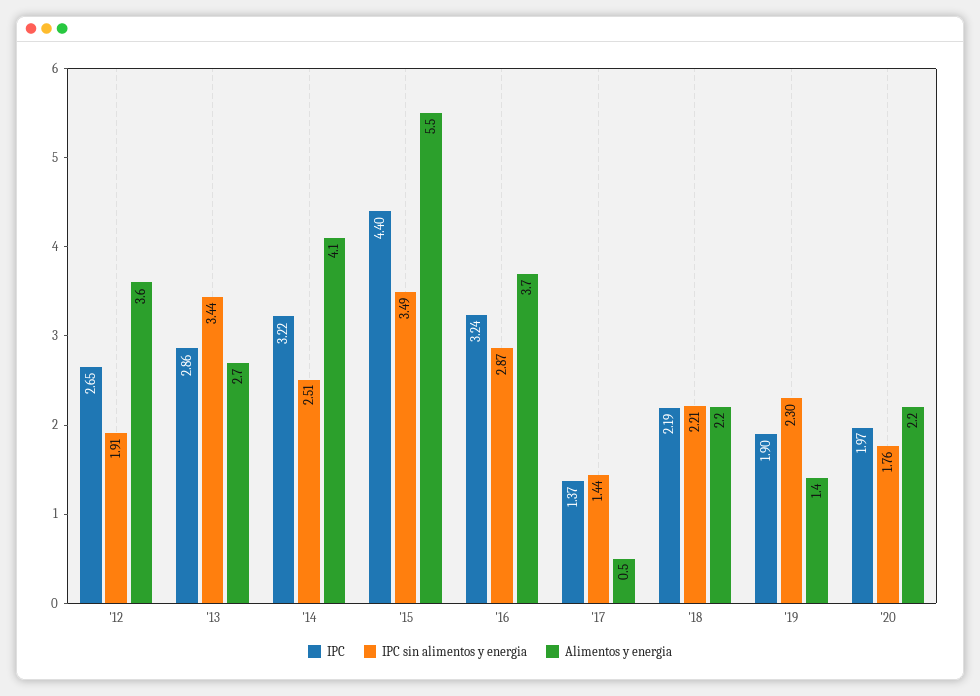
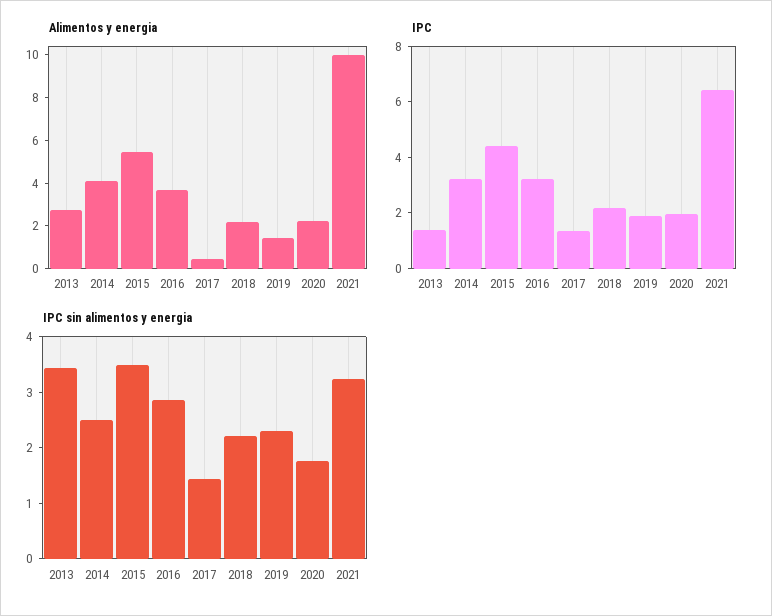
IPC, '12: 2.65 -> none
IPC sin alimentos y energia, '12: 1.91 -> none
Alimentos y energia, '12: 3.6 -> none
IPC, '13: 2.86 -> 1.5
Alimentos y energia, 2021: none -> 10
IPC, 2021: none -> 6.5
IPC sin alimentos y energia, 2021: none -> 3.2

